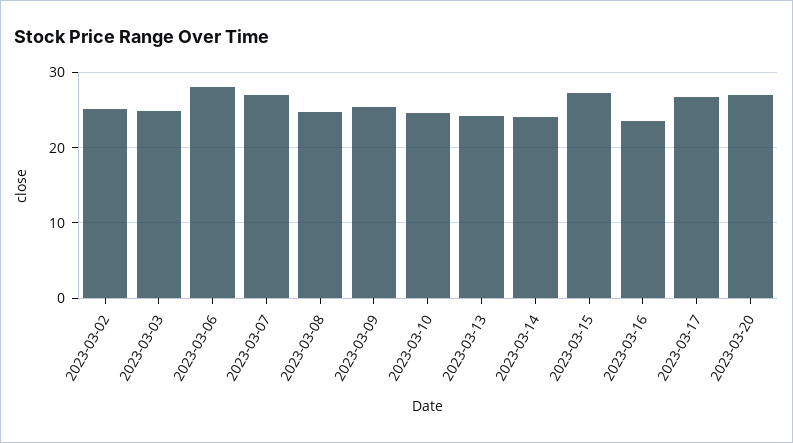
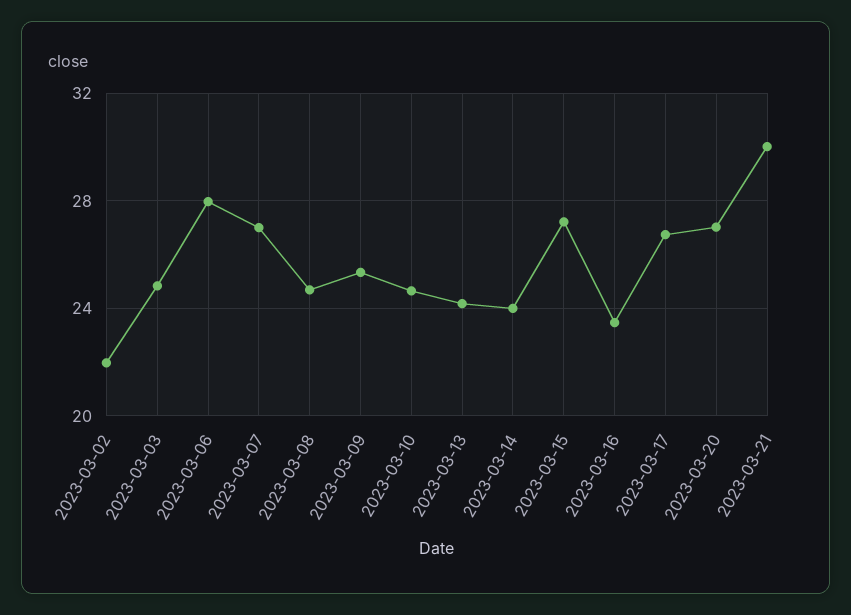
2023-03-02: 25 -> 22
2023-03-21: none -> 30

